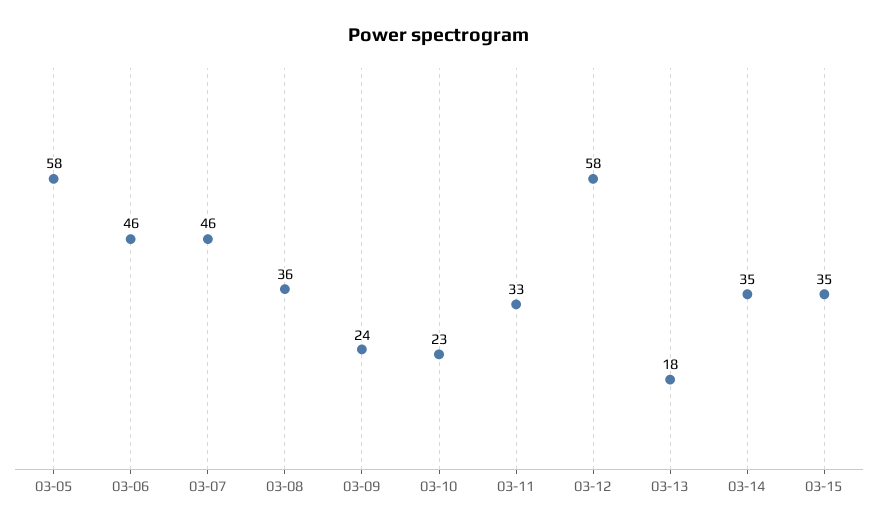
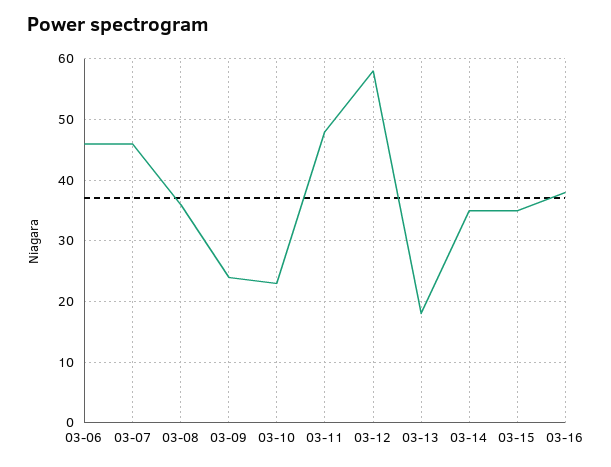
03-05: 58 -> none
03-11: 33 -> 48
03-16: none -> 38

